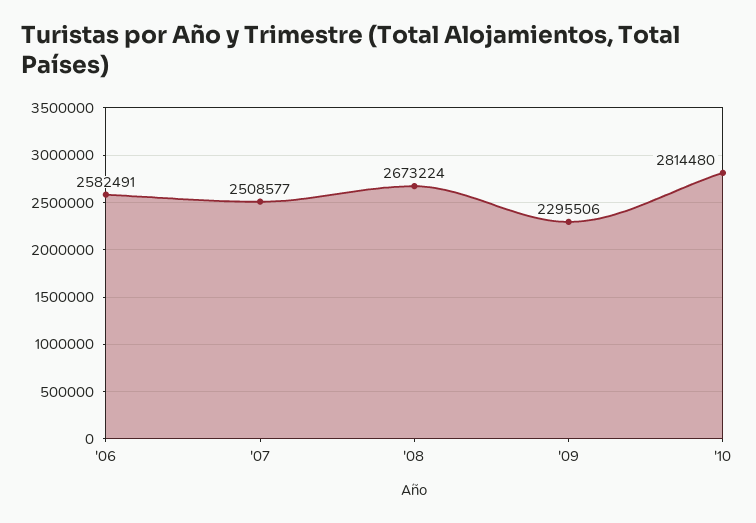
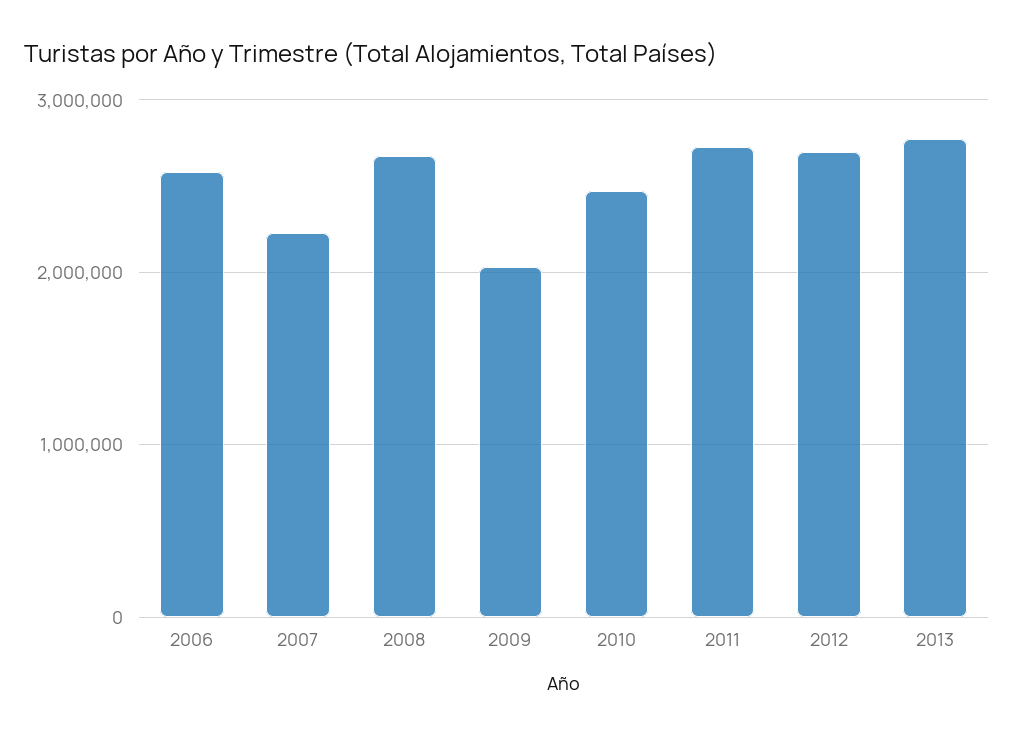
'07: 2508577 -> 2200000
'09: 2295506 -> 2000000
'10: 2814480 -> 2500000
2011: none -> 2700000
2012: none -> 2700000
2013: none -> 2800000

